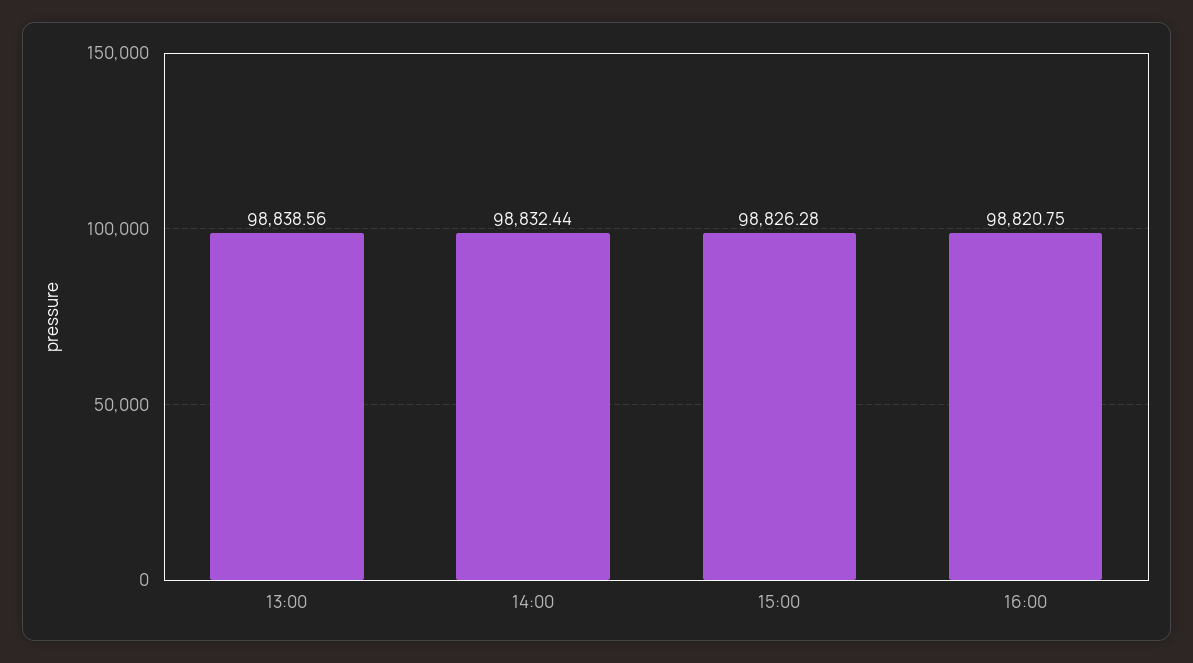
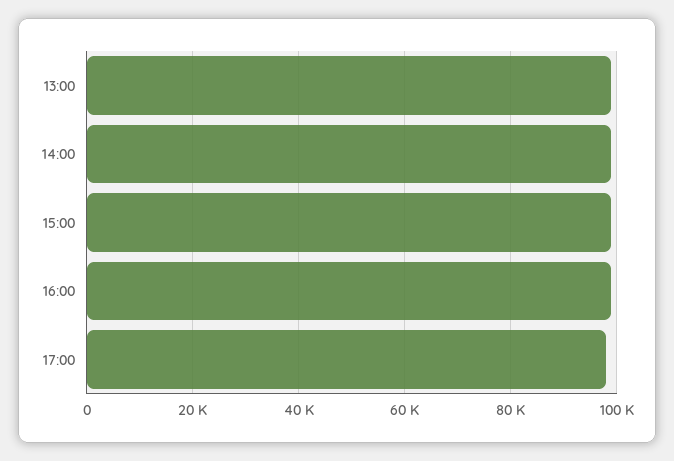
17:00: none -> 98000

